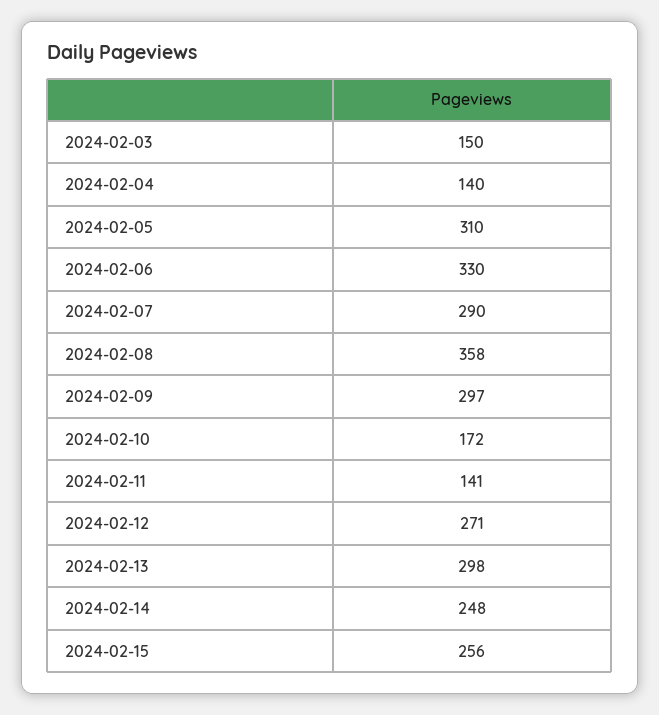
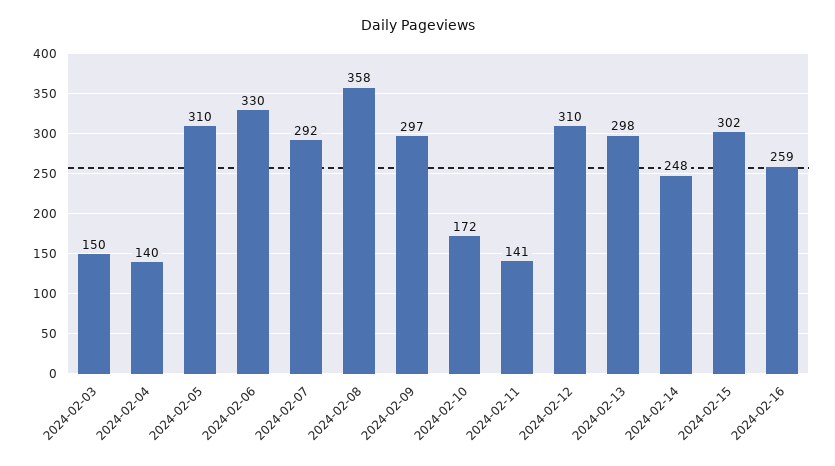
2024-02-07: 290 -> 292
2024-02-12: 271 -> 310
2024-02-15: 256 -> 302
2024-02-16: none -> 259

